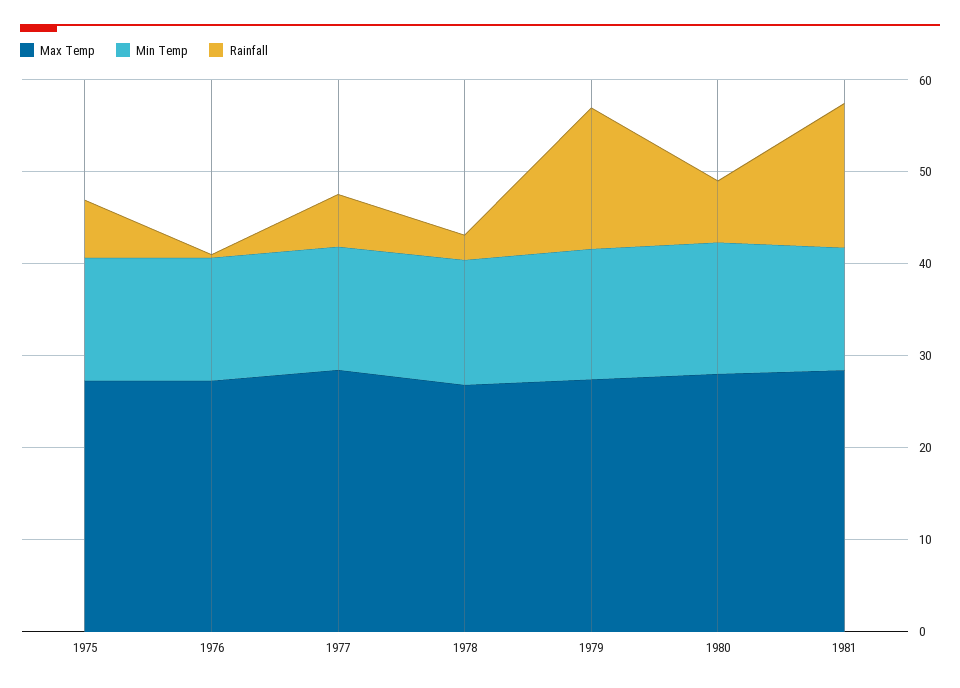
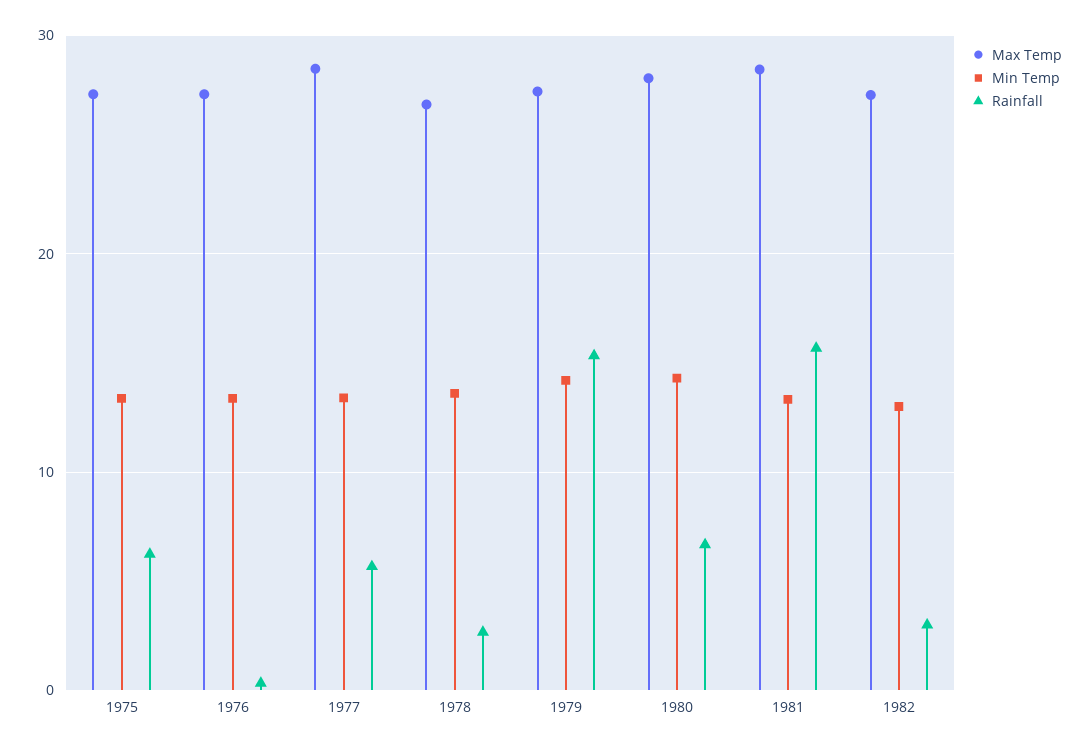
Max Temp, 1982: none -> 27
Min Temp, 1982: none -> 13
Rainfall, 1982: none -> 3

